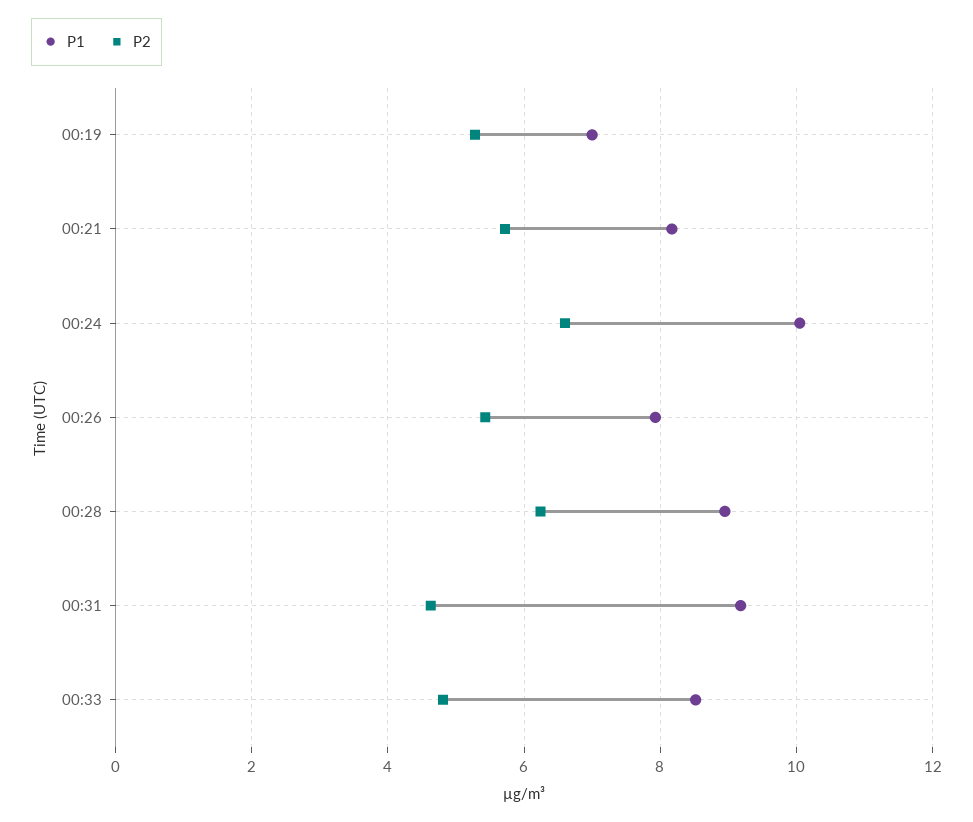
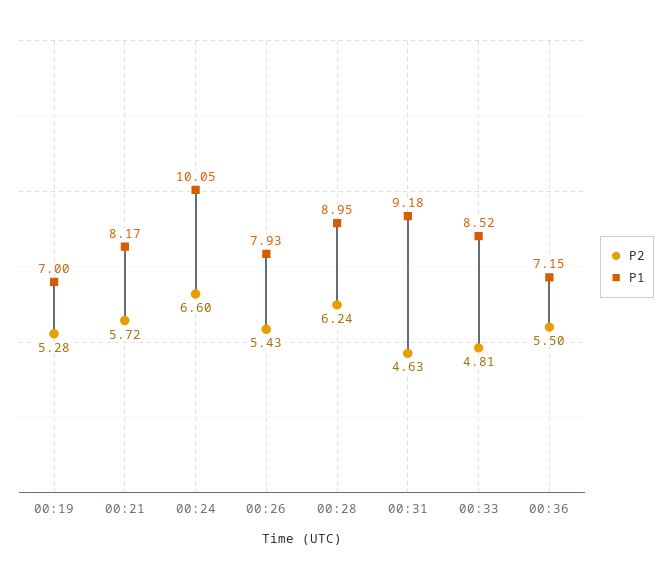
P2, 00:36: none -> 5.5
P1, 00:36: none -> 7.15

